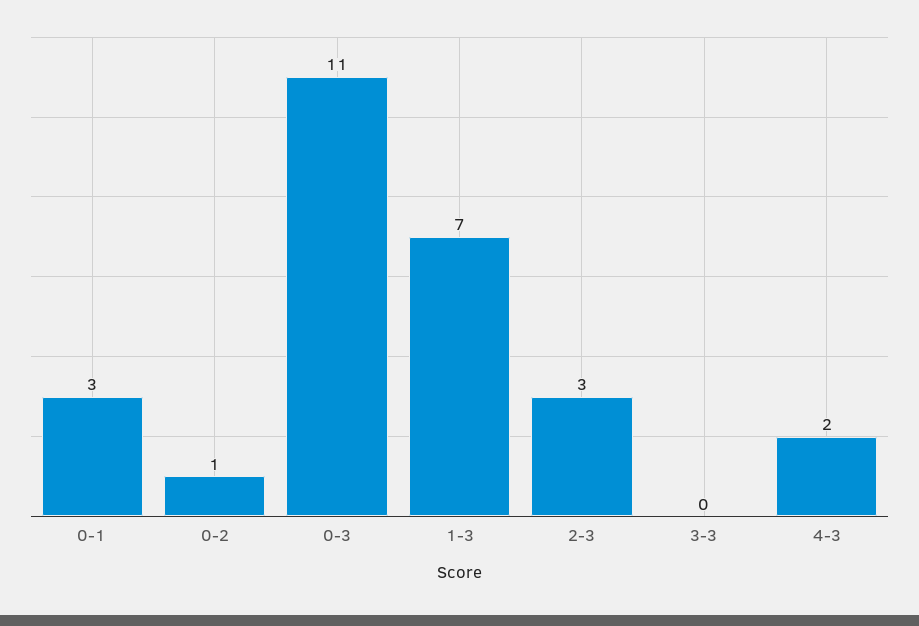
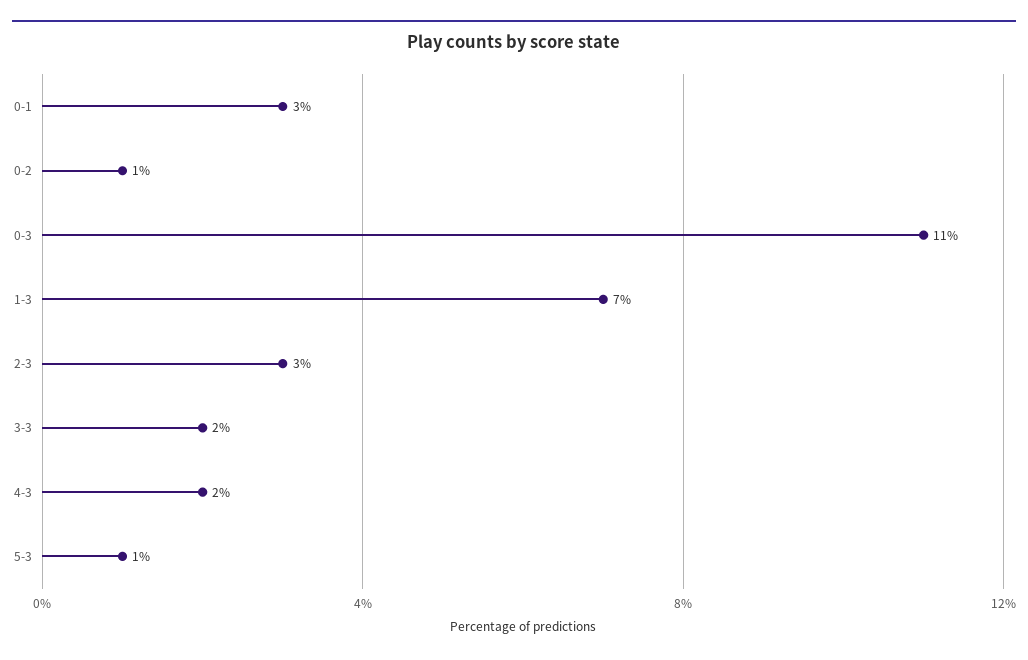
3-3: 0 -> 2
5-3: none -> 1

